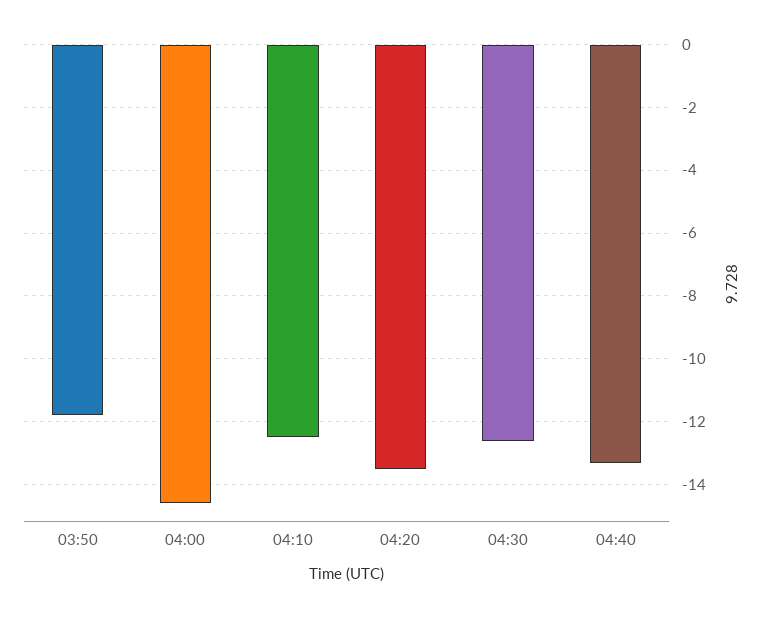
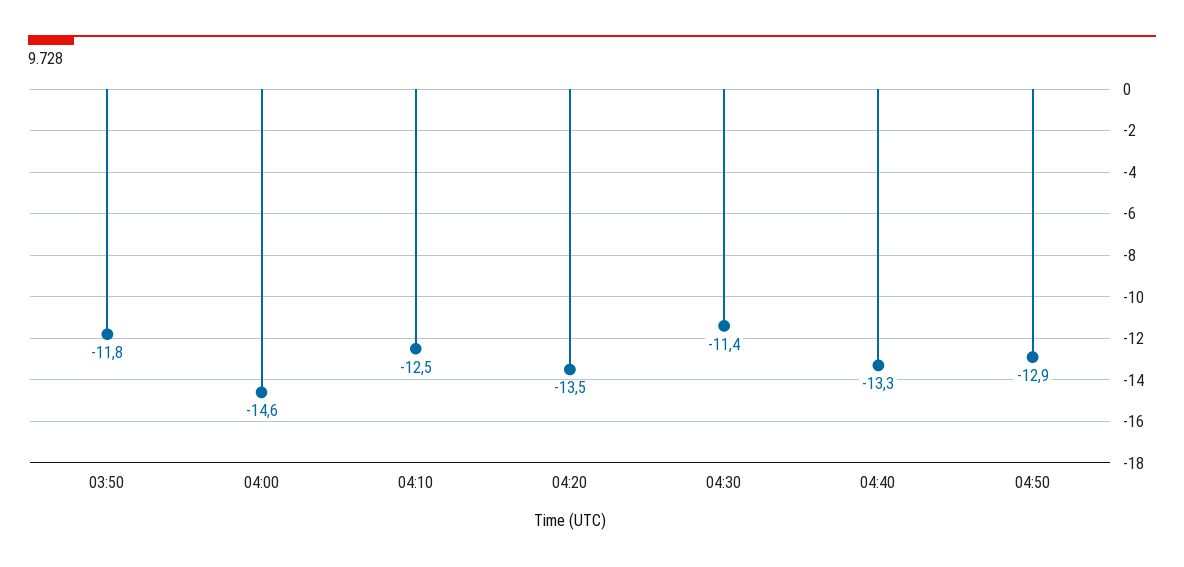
04:30: -12.5 -> -11.4
04:50: none -> -12.9

